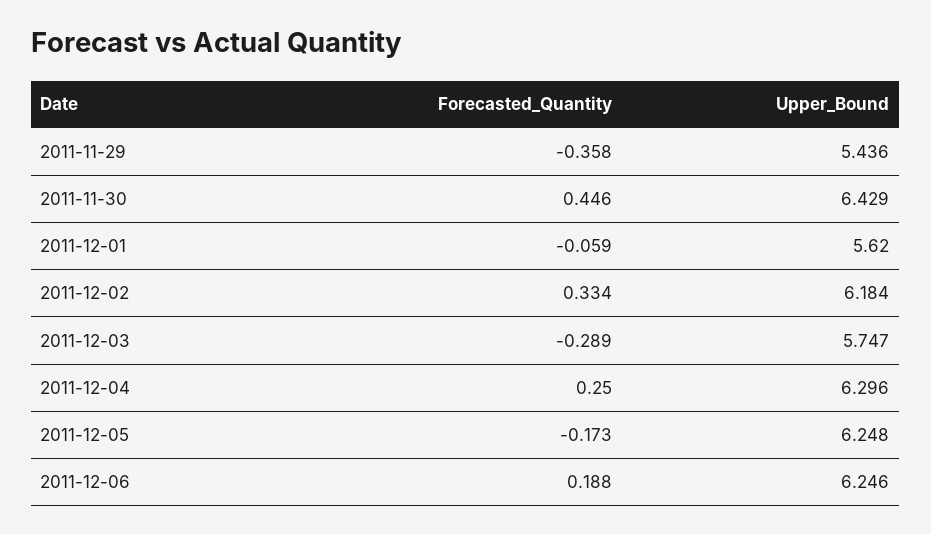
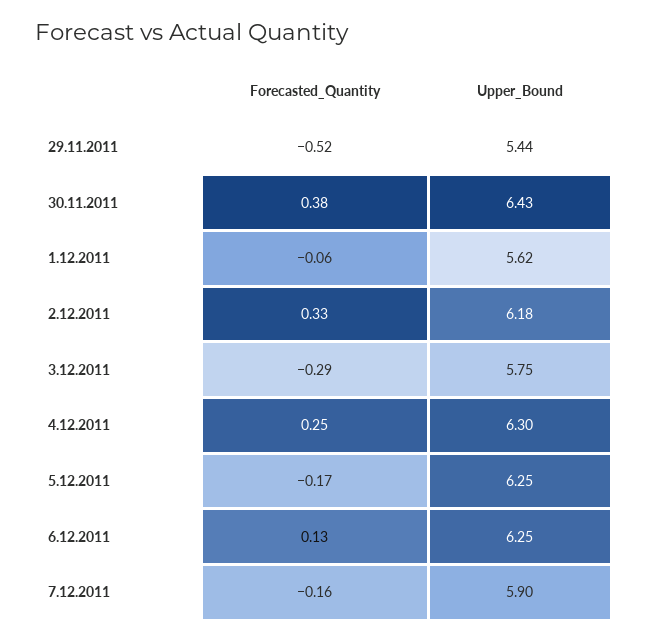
Forecasted_Quantity, 2011-11-29: -0.358 -> -0.52
Forecasted_Quantity, 2011-11-30: 0.446 -> 0.38
Forecasted_Quantity, 2011-12-06: 0.188 -> 0.13
Forecasted_Quantity, 7.12.2011: none -> -0.16
Upper_Bound, 7.12.2011: none -> 5.9

